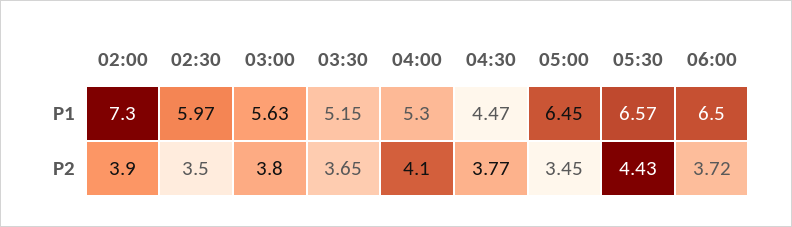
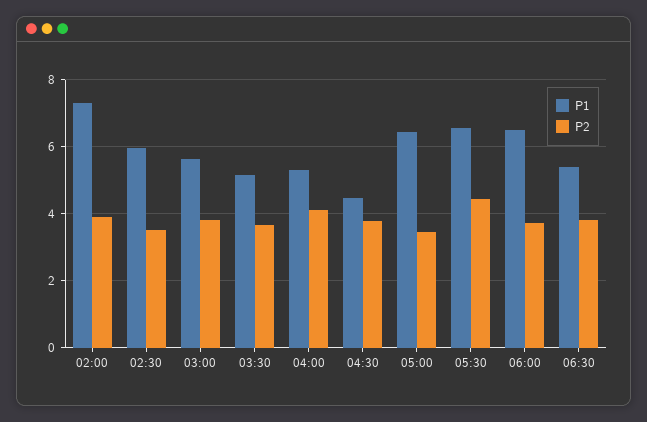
P1, 06:30: none -> 5.4
P2, 06:30: none -> 3.8

